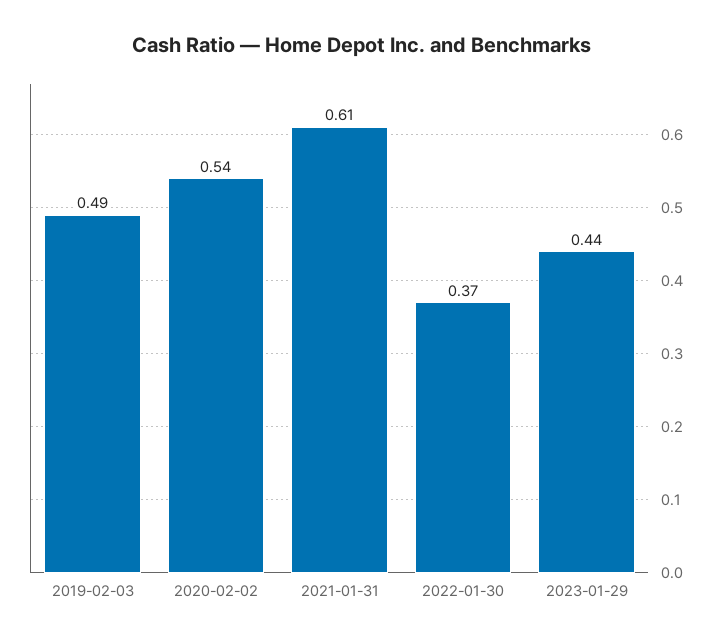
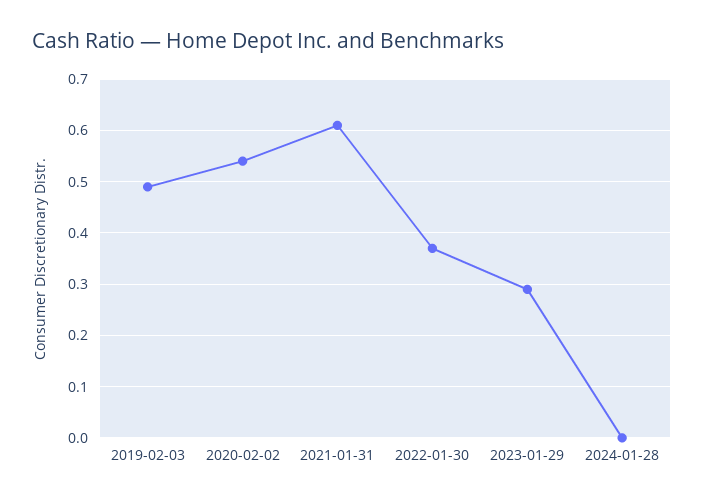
2023-01-29: 0.44 -> 0.3
2024-01-28: none -> 0

